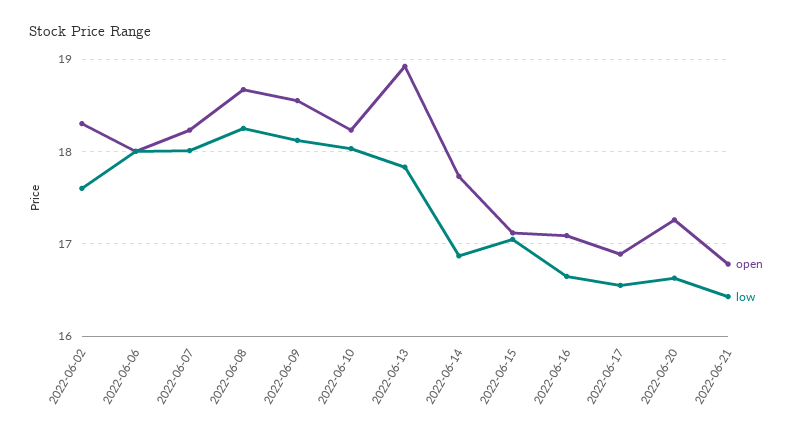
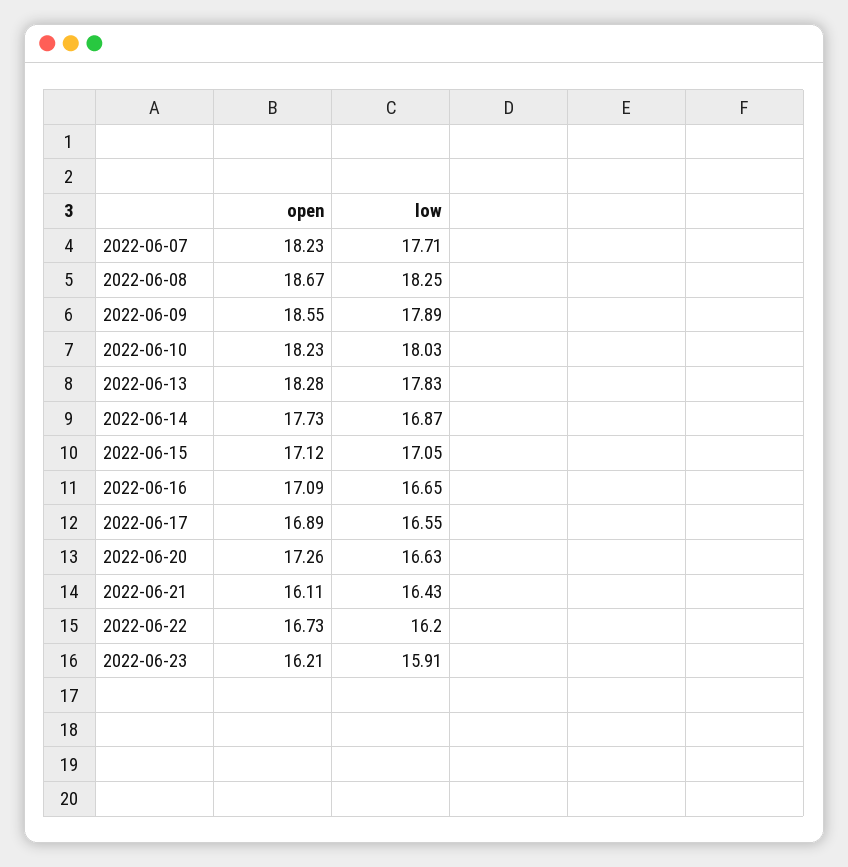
open, 2022-06-02: 18.3 -> none
low, 2022-06-02: 17.6 -> none
open, 2022-06-06: 18 -> none
low, 2022-06-06: 18 -> none
low, 2022-06-07: 18 -> 17.71
low, 2022-06-09: 18.1 -> 17.89
open, 2022-06-13: 18.9 -> 18.28
open, 2022-06-21: 16.8 -> 16.11
open, 2022-06-22: none -> 16.73
low, 2022-06-22: none -> 16.2
open, 2022-06-23: none -> 16.21
low, 2022-06-23: none -> 15.91

